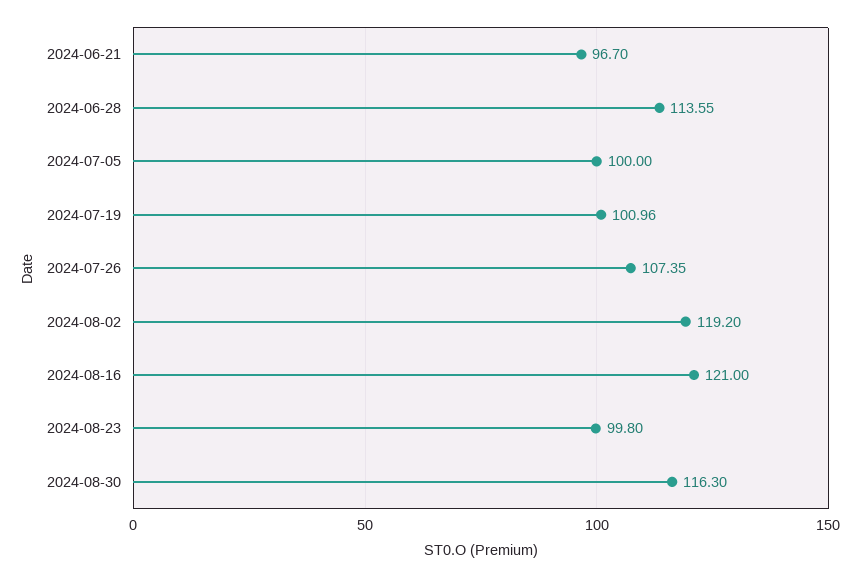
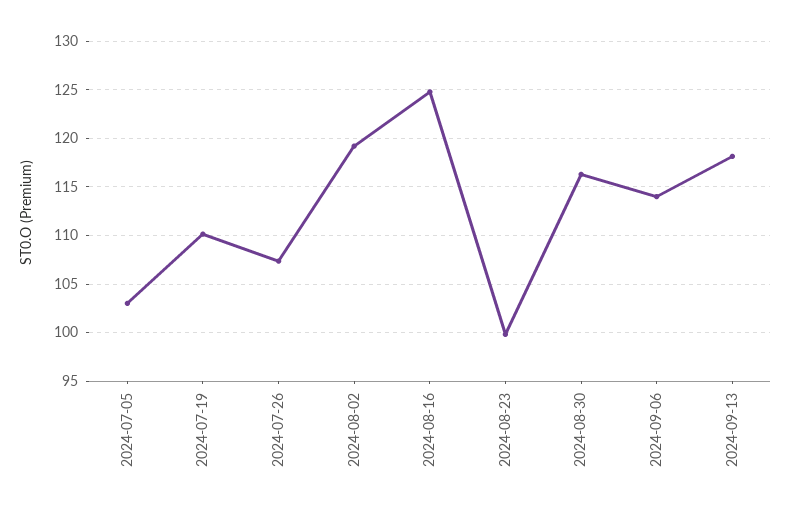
2024-06-21: 96.7 -> none
2024-06-28: 113.55 -> none
2024-07-05: 100 -> 103
2024-07-19: 100.96 -> 110
2024-08-16: 121 -> 125
2024-09-06: none -> 114
2024-09-13: none -> 118

